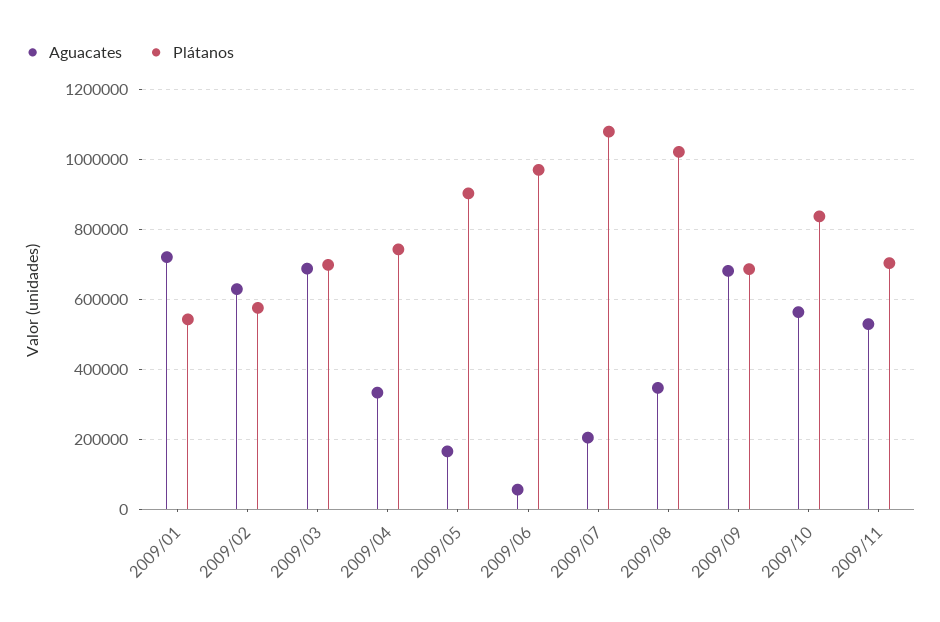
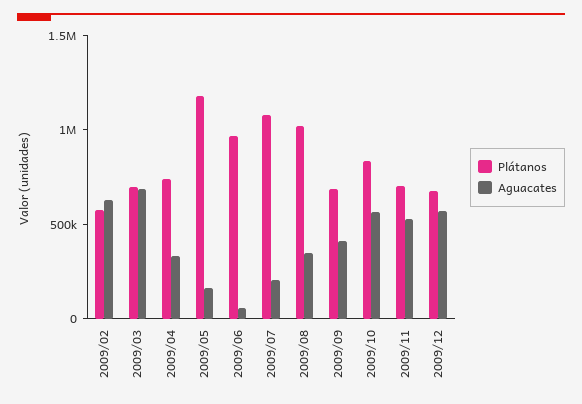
Aguacates, 2009/01: 720000 -> none
Plátanos, 2009/01: 540000 -> none
Plátanos, 2009/05: 900000 -> 1200000
Aguacates, 2009/09: 680000 -> 400000
Plátanos, 2009/12: none -> 700000
Aguacates, 2009/12: none -> 600000

